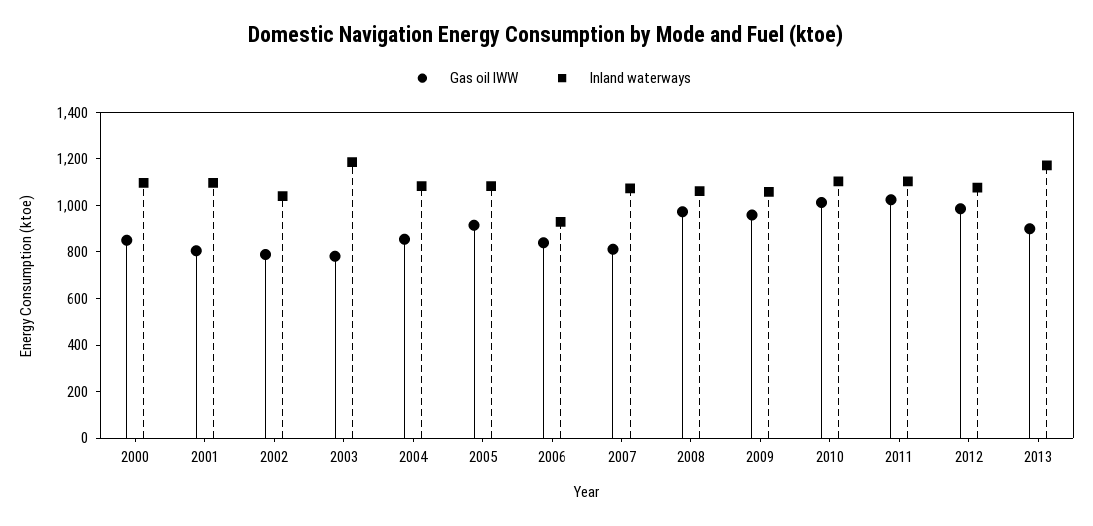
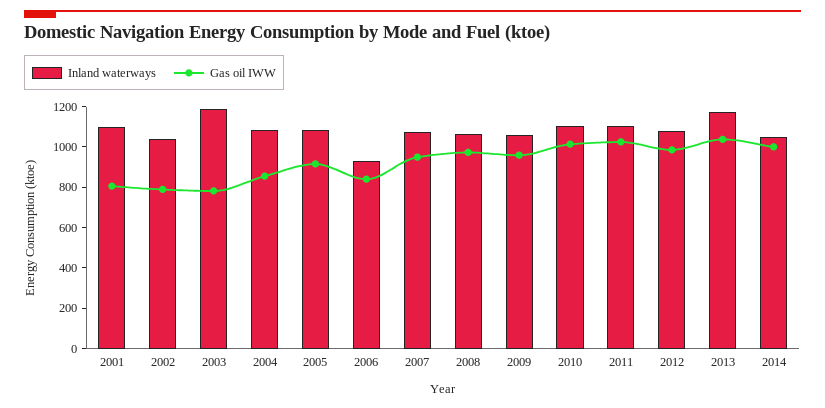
Gas oil IWW, 2000: 850 -> none
Inland waterways, 2000: 1100 -> none
Gas oil IWW, 2007: 800 -> 950
Gas oil IWW, 2013: 900 -> 1050
Inland waterways, 2014: none -> 1050
Gas oil IWW, 2014: none -> 1000

